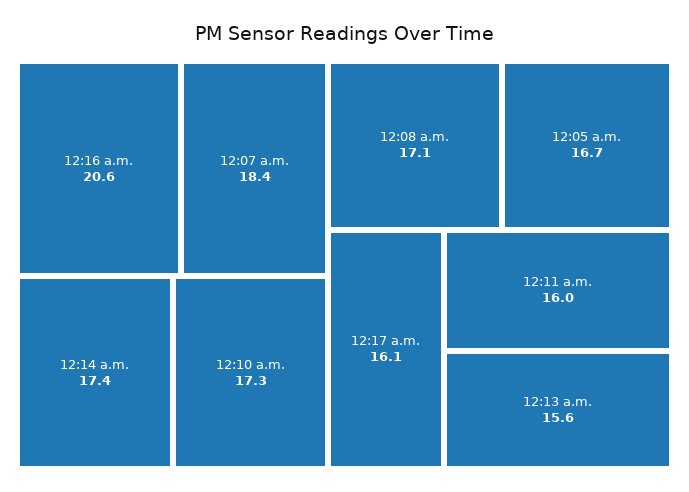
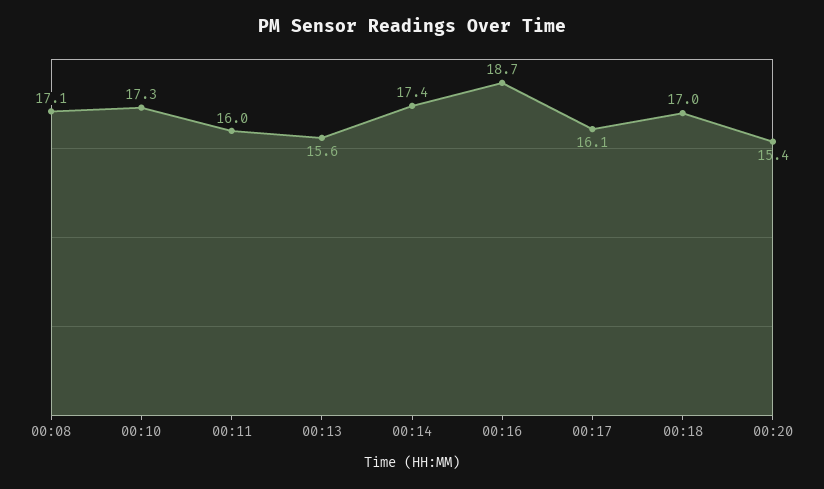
12:16 a.m.: 20.6 -> 18.7
12:07 a.m.: 18.4 -> none
12:05 a.m.: 16.7 -> none
00:18: none -> 17
00:20: none -> 15.4

